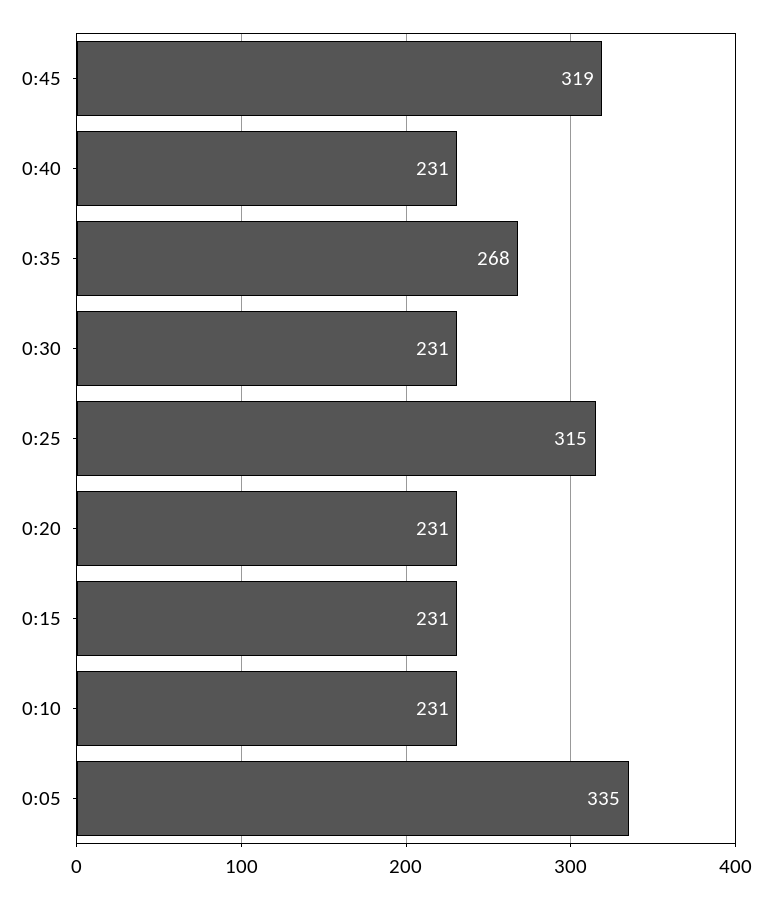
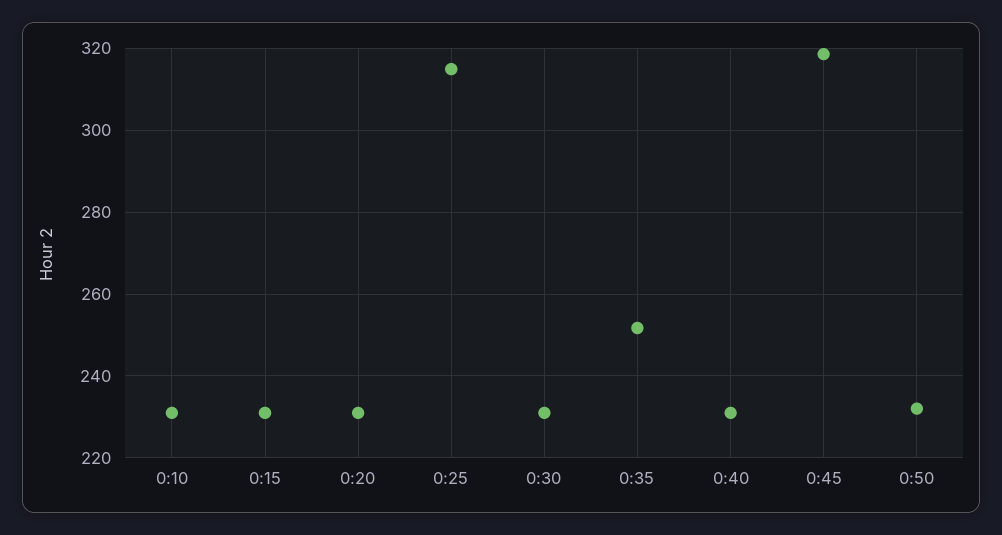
0:35: 268 -> 252
0:05: 335 -> none
0:50: none -> 232

